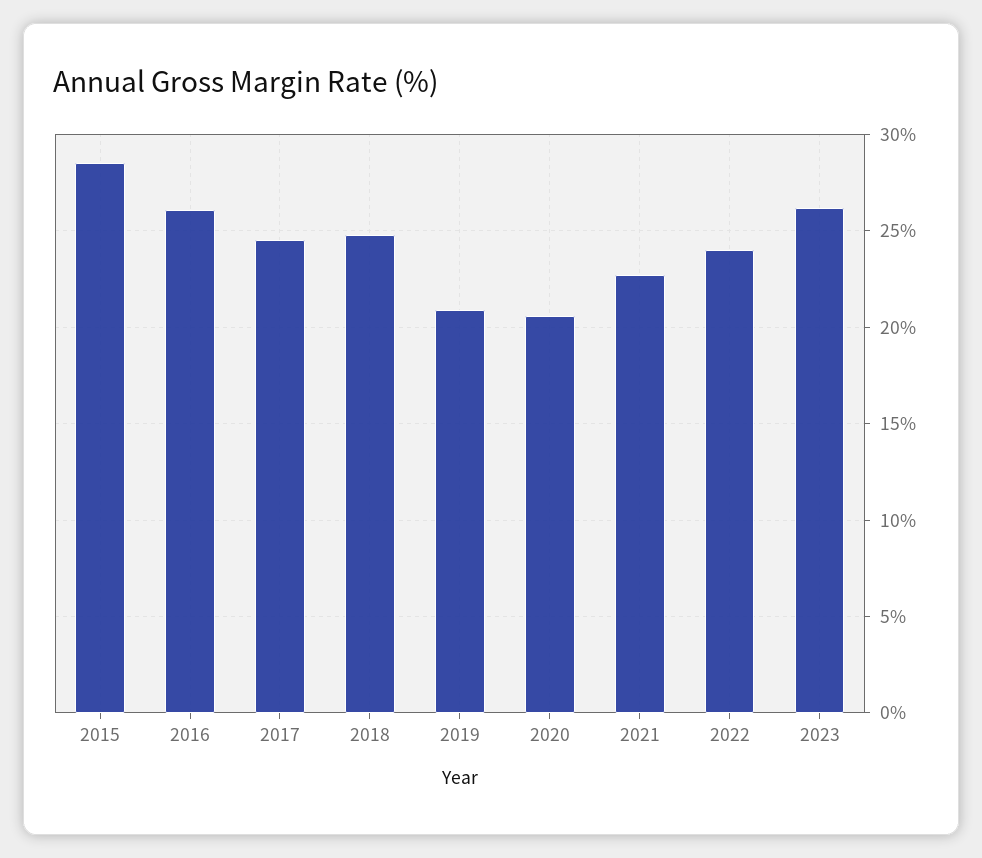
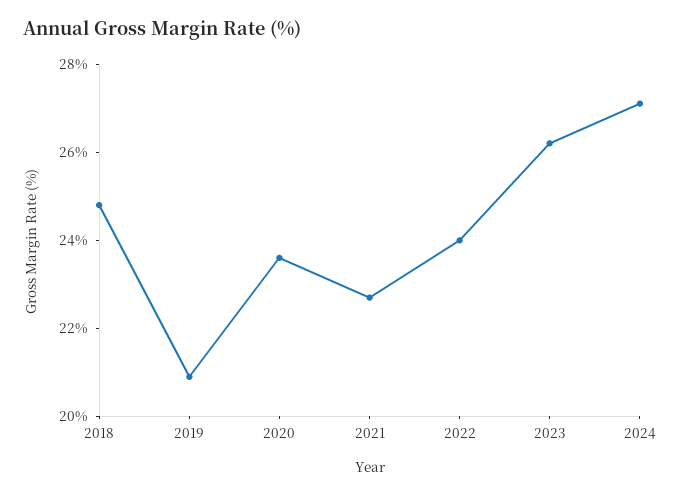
2015: 28.5 -> none
2016: 26 -> none
2017: 24.5 -> none
2020: 20.5 -> 23.5
2024: none -> 27

